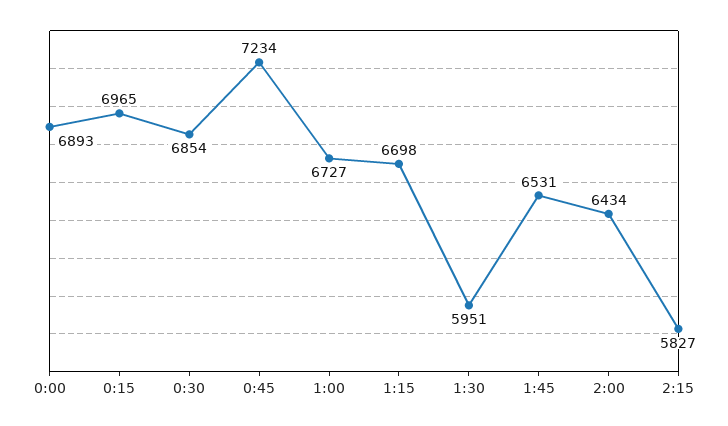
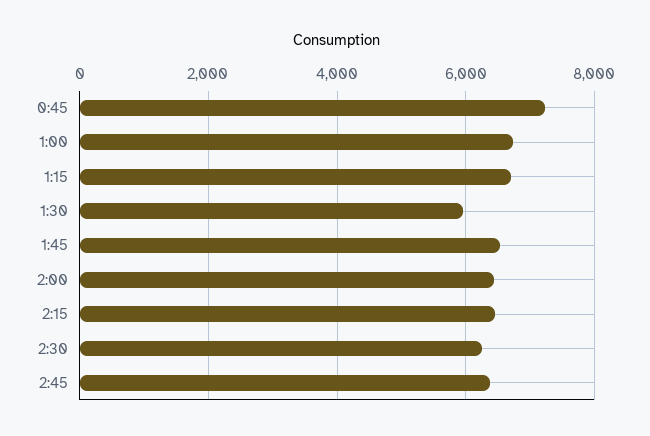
0:00: 6893 -> none
0:15: 6965 -> none
0:30: 6854 -> none
2:15: 5827 -> 6400
2:30: none -> 6200
2:45: none -> 6400

